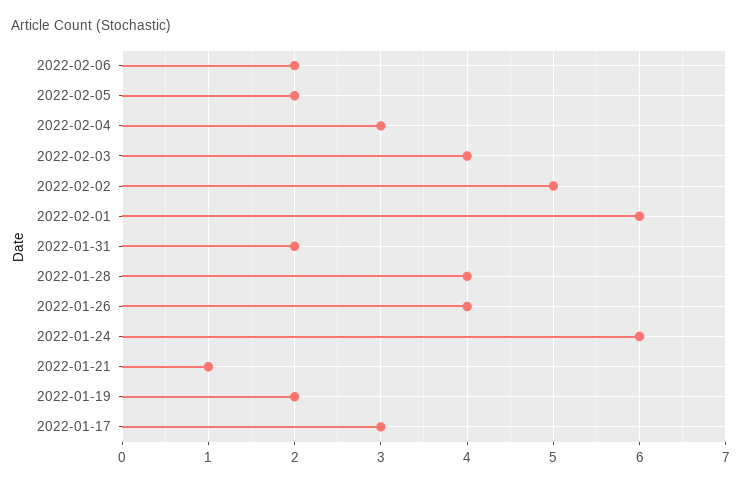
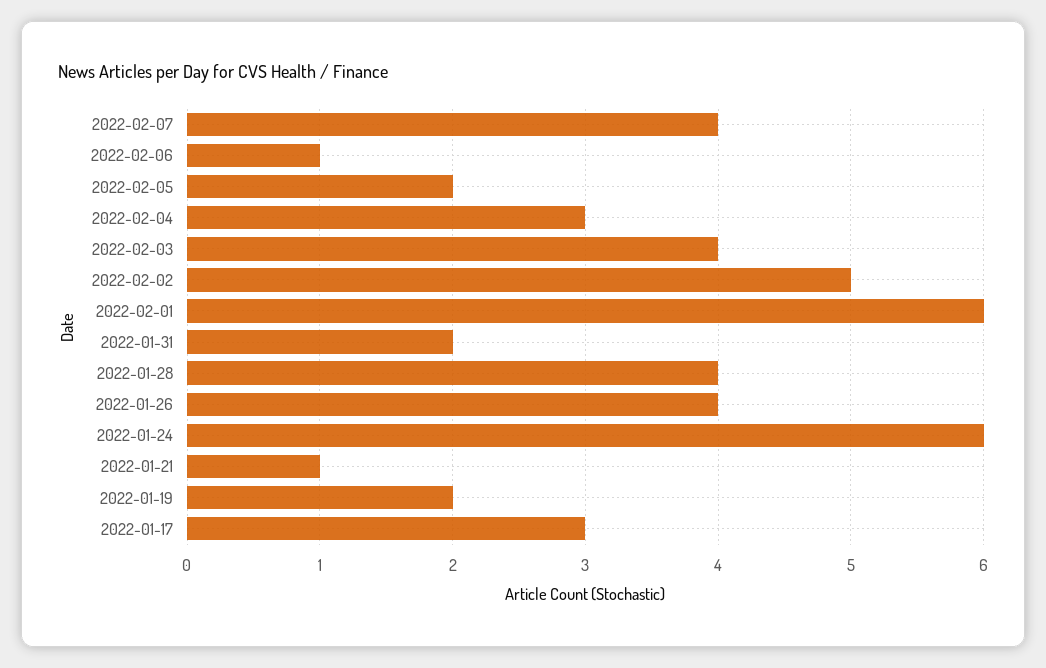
2022-02-06: 2 -> 1
2022-02-07: none -> 4

